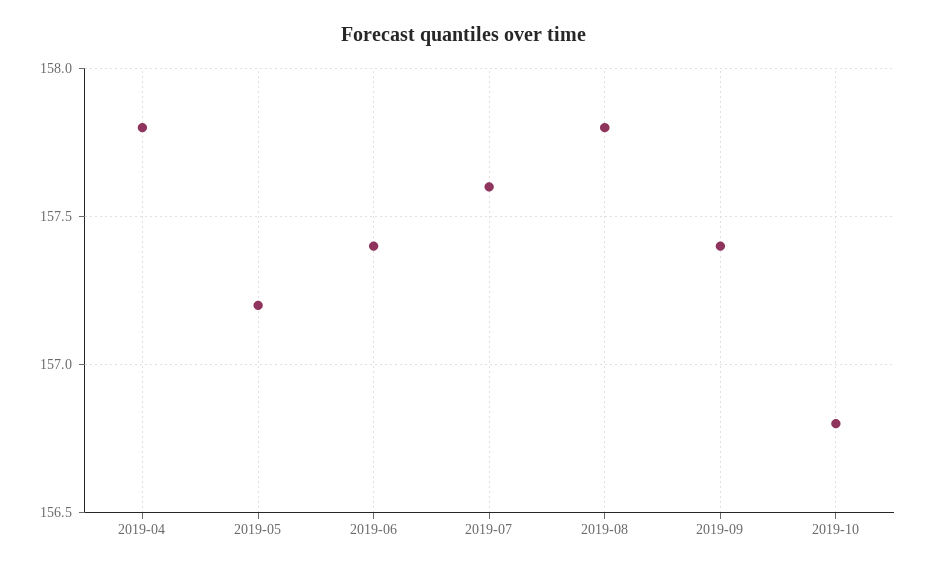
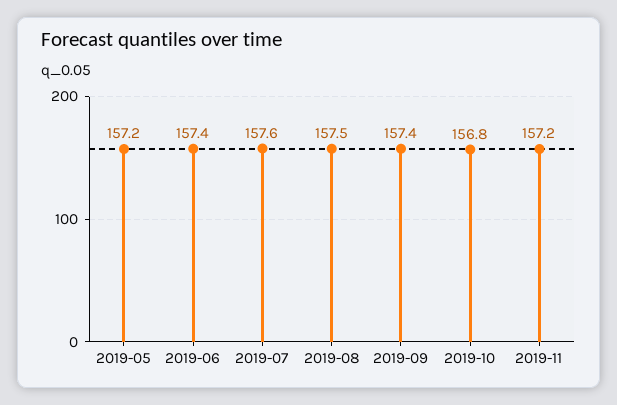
2019-04: 157.8 -> none
2019-08: 157.8 -> 157.5
2019-11: none -> 157.2

